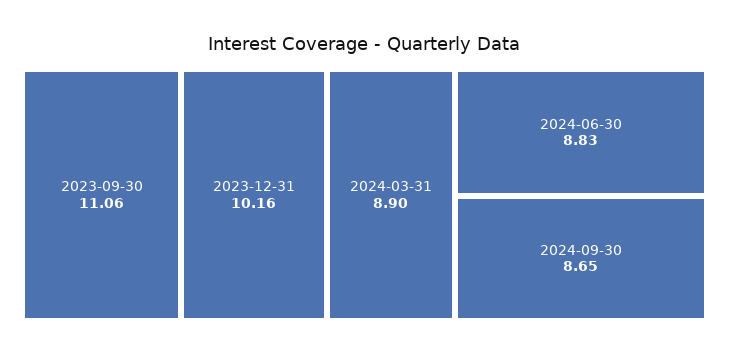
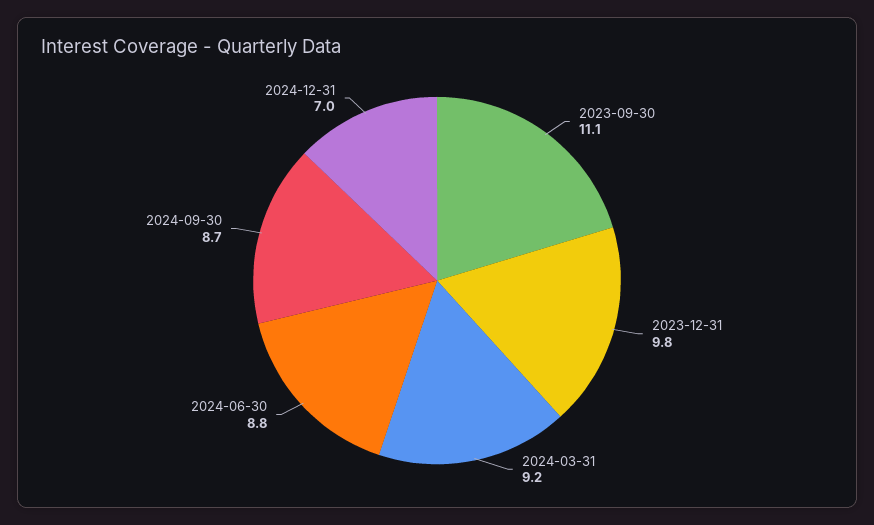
2023-12-31: 10.16 -> 9.8
2024-03-31: 8.9 -> 9.2
2024-12-31: none -> 7

